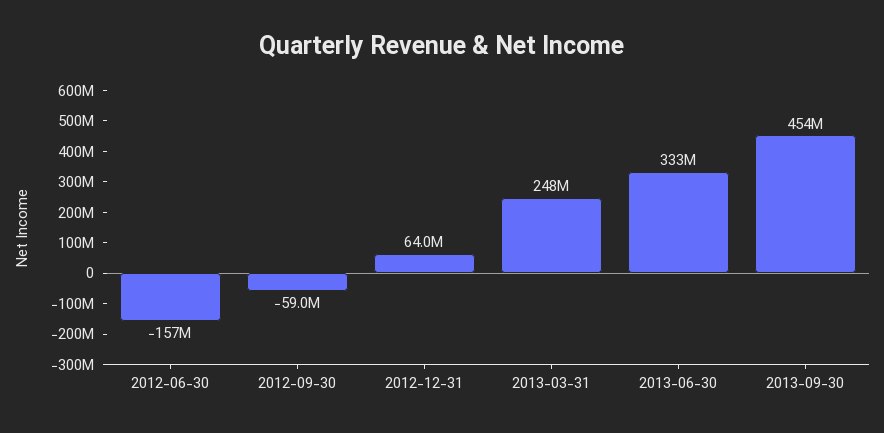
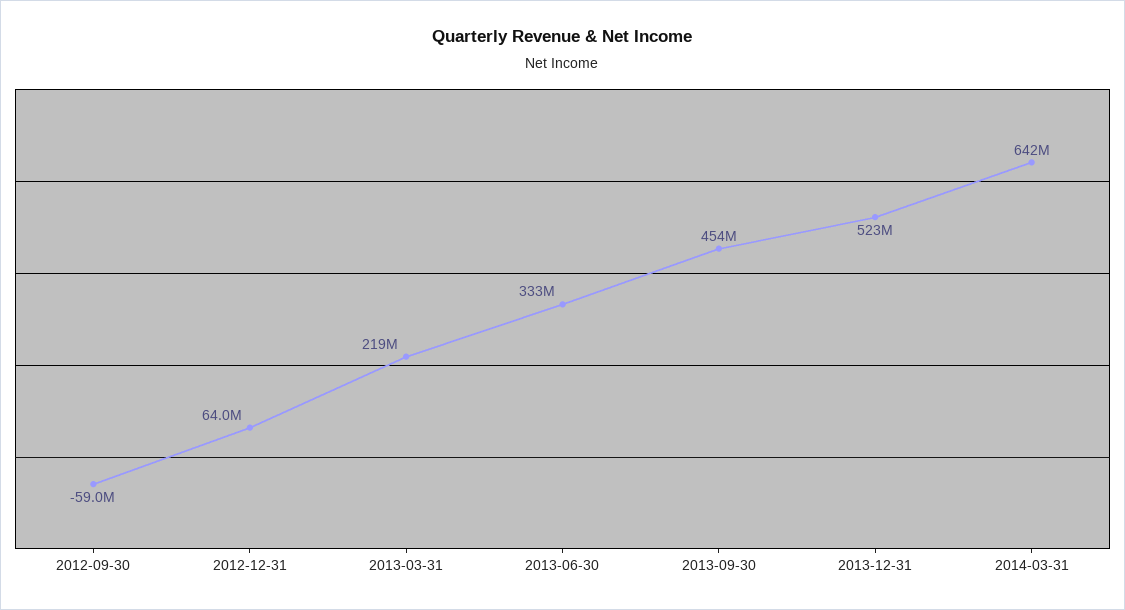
2012-06-30: -157000000 -> none
2013-03-31: 248000000 -> 219000000
2013-12-31: none -> 523000000
2014-03-31: none -> 642000000

